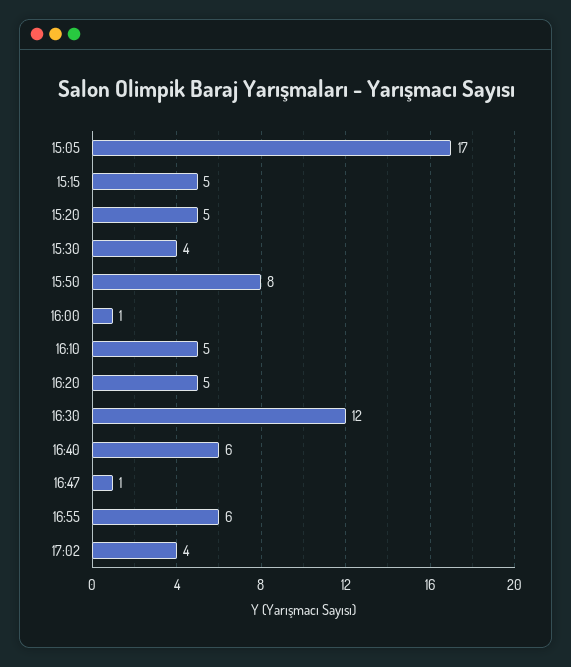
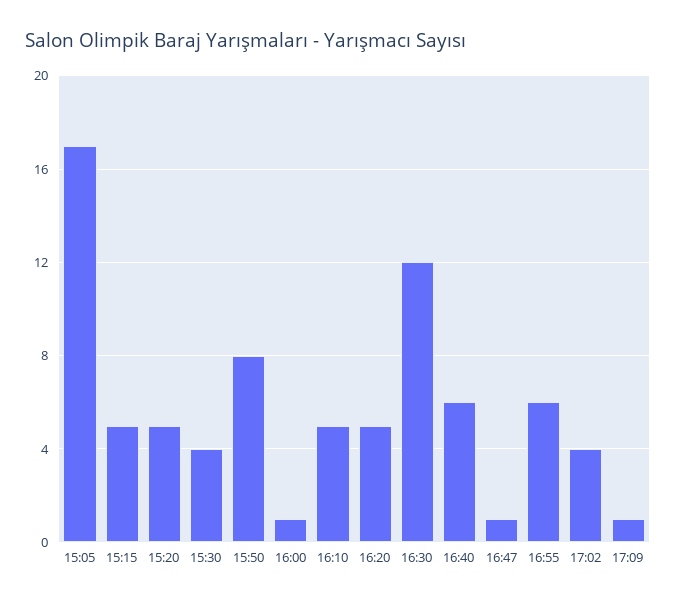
17:09: none -> 1

